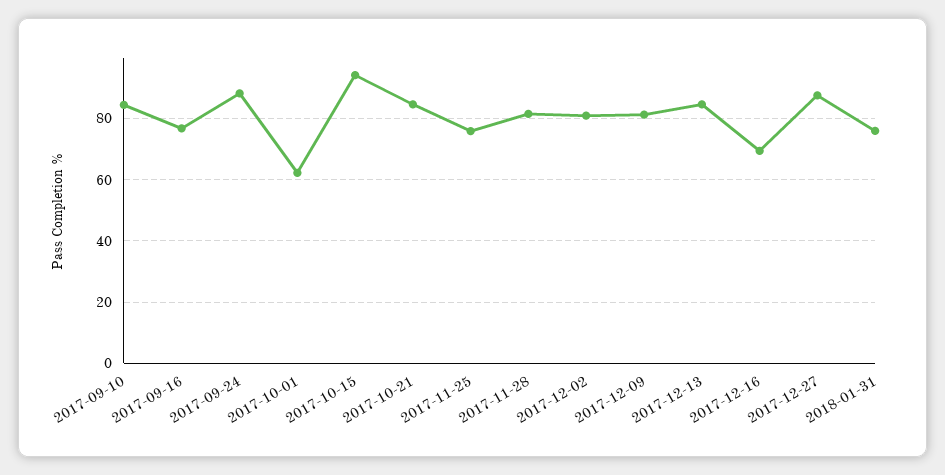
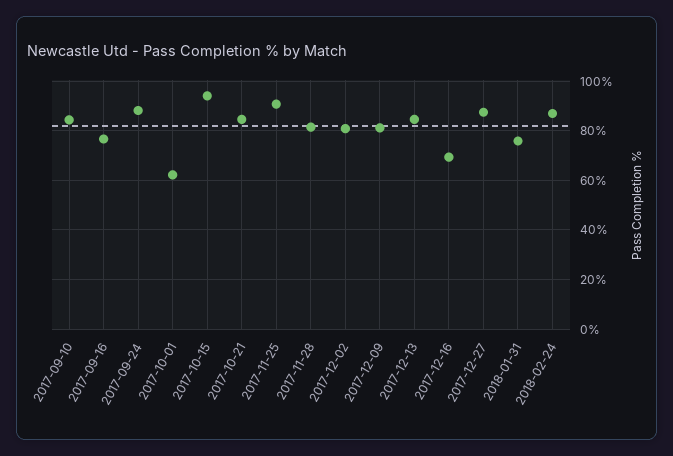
2017-11-25: 76 -> 90
2018-02-24: none -> 87.5

